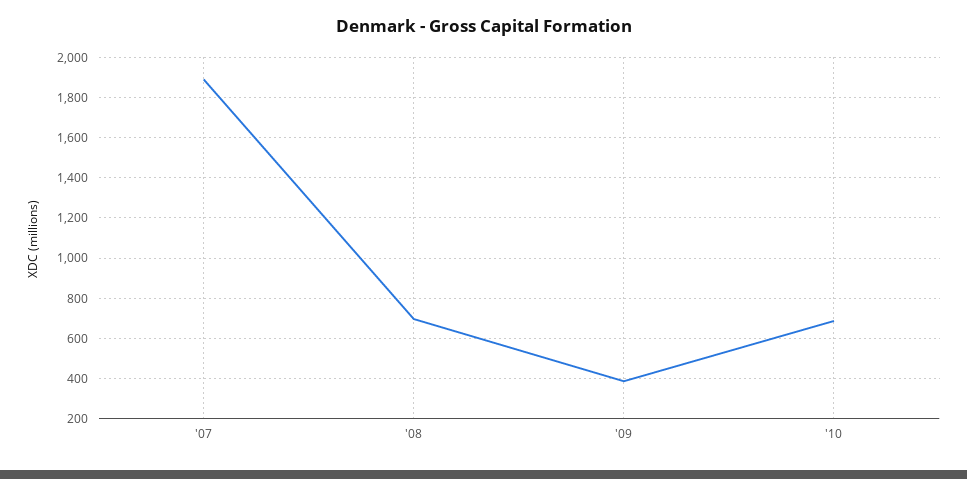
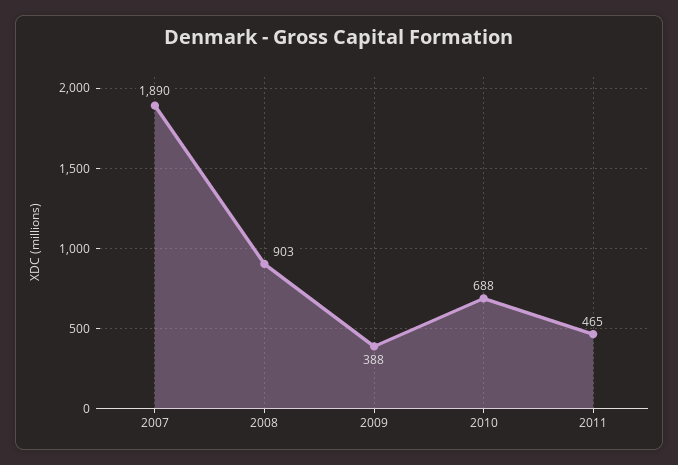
'08: 700 -> 903
2011: none -> 465

